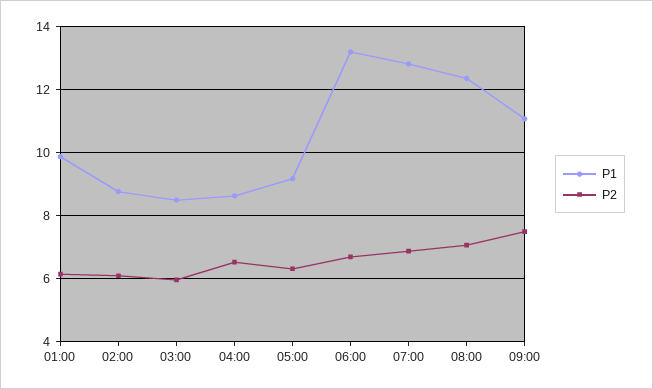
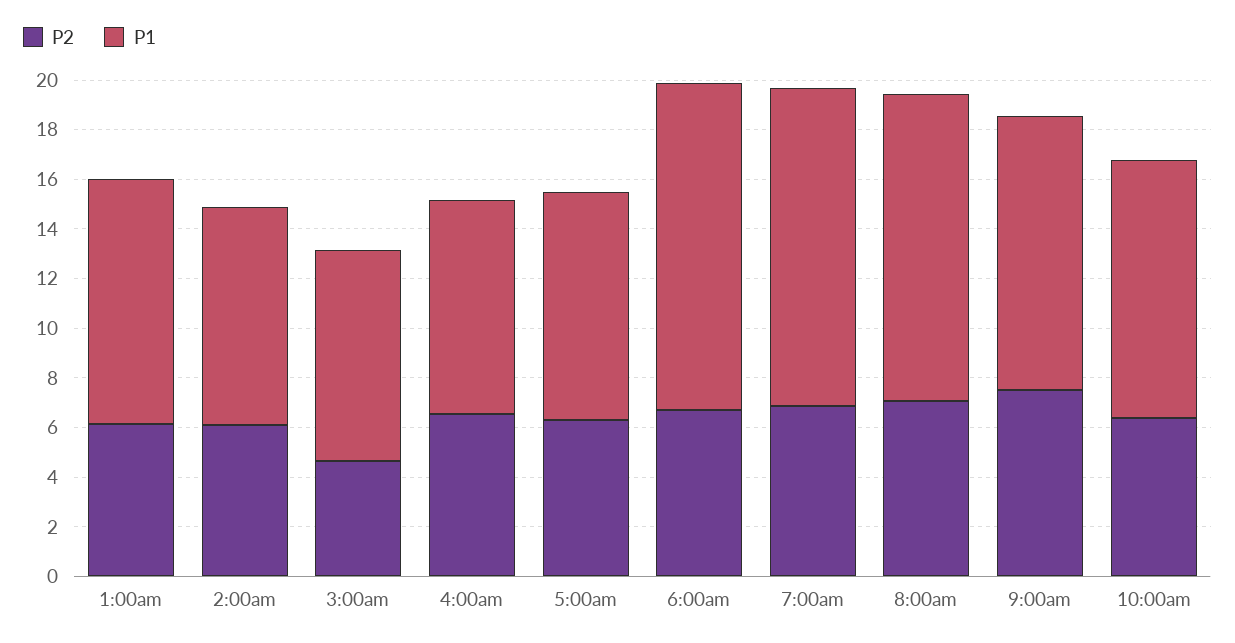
P2, 03:00: 6 -> 4.5
P2, 10:00am: none -> 6.5
P1, 10:00am: none -> 10.5

